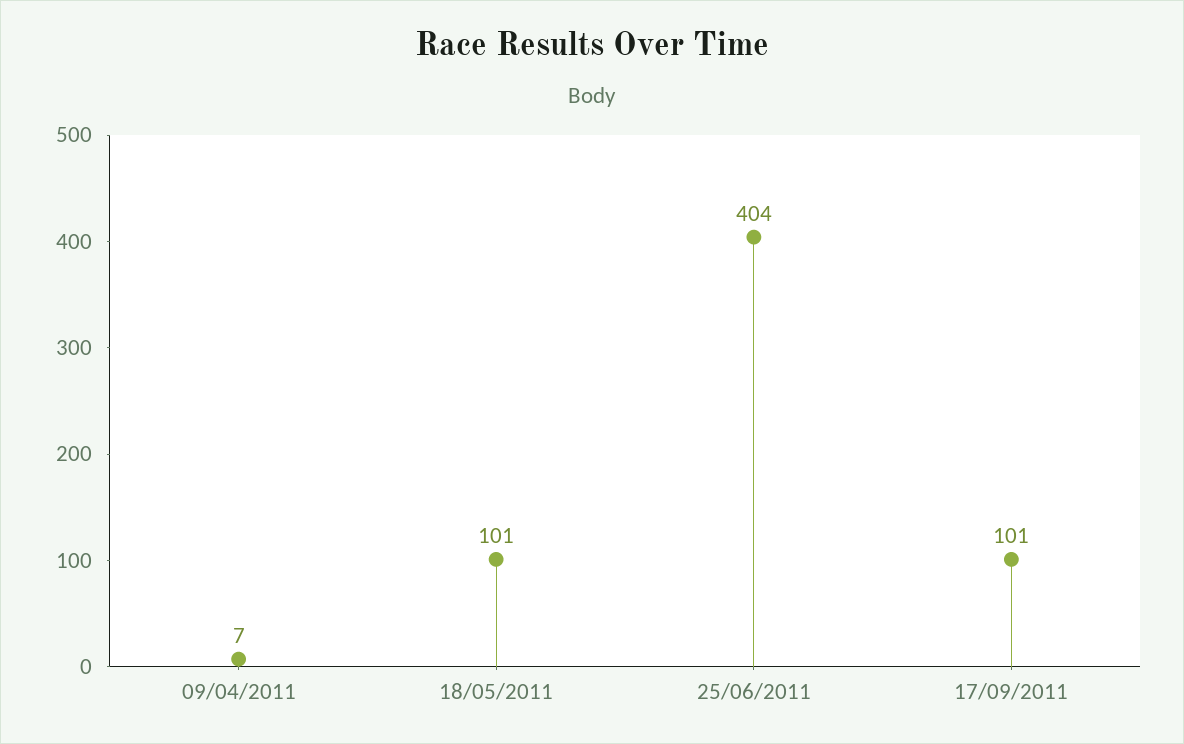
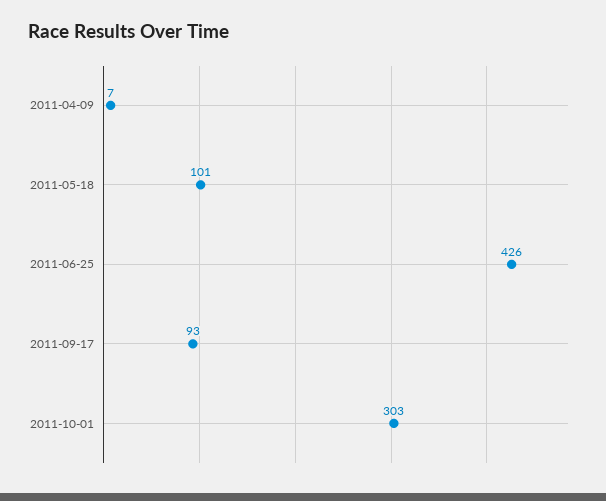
25/06/2011: 404 -> 426
17/09/2011: 101 -> 93
2011-10-01: none -> 303

